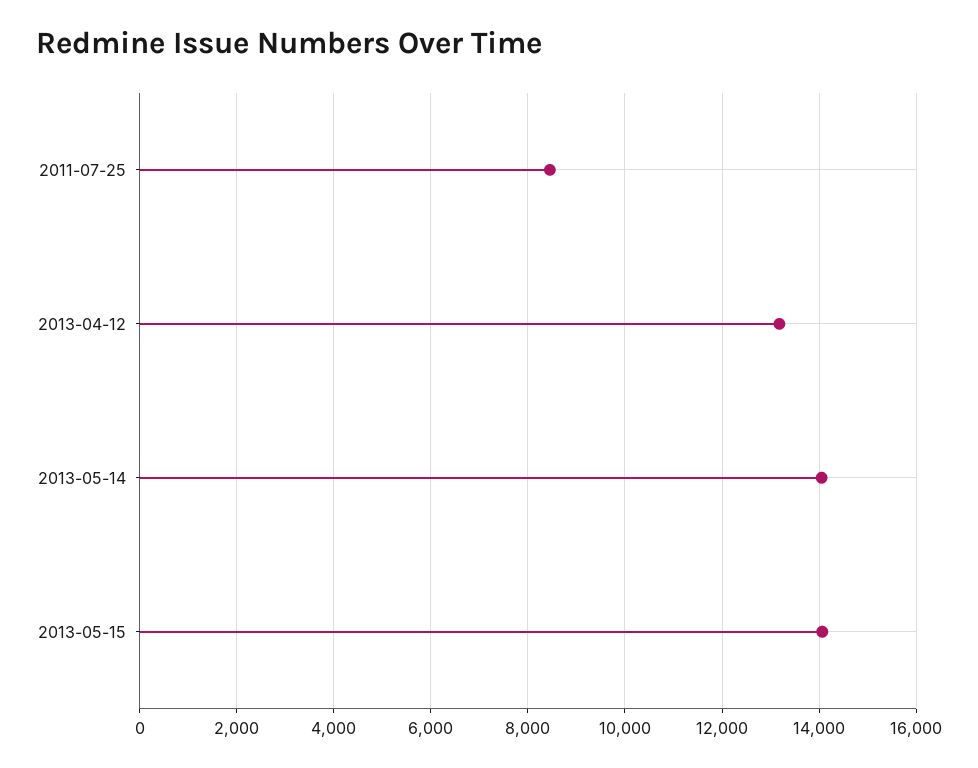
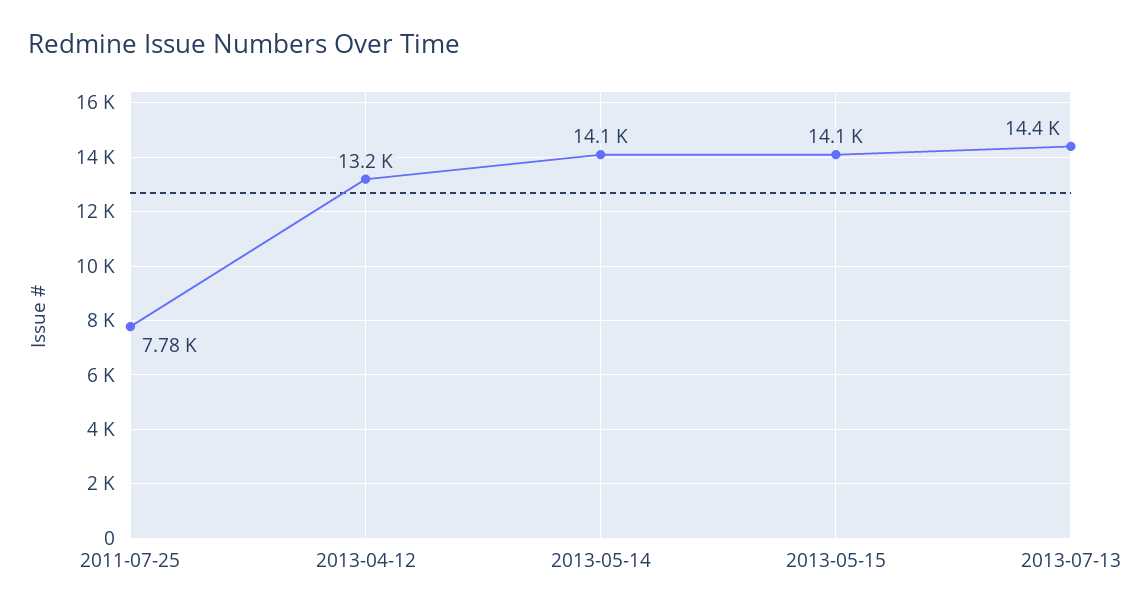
2011-07-25: 8400 -> 7780
2013-07-13: none -> 14400

